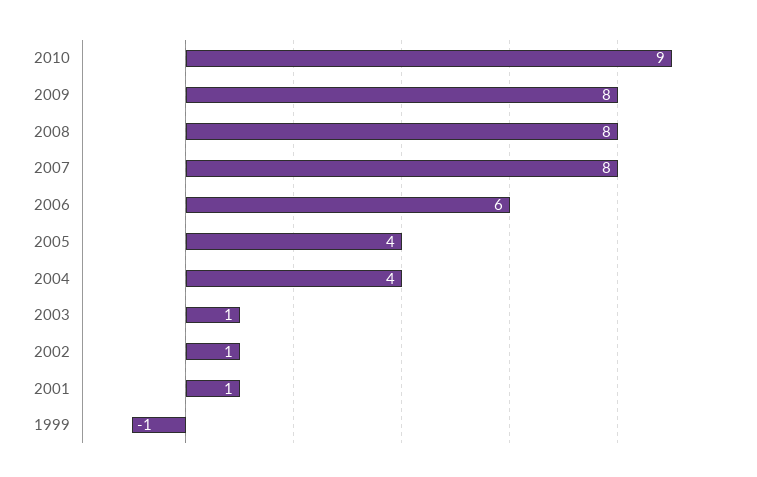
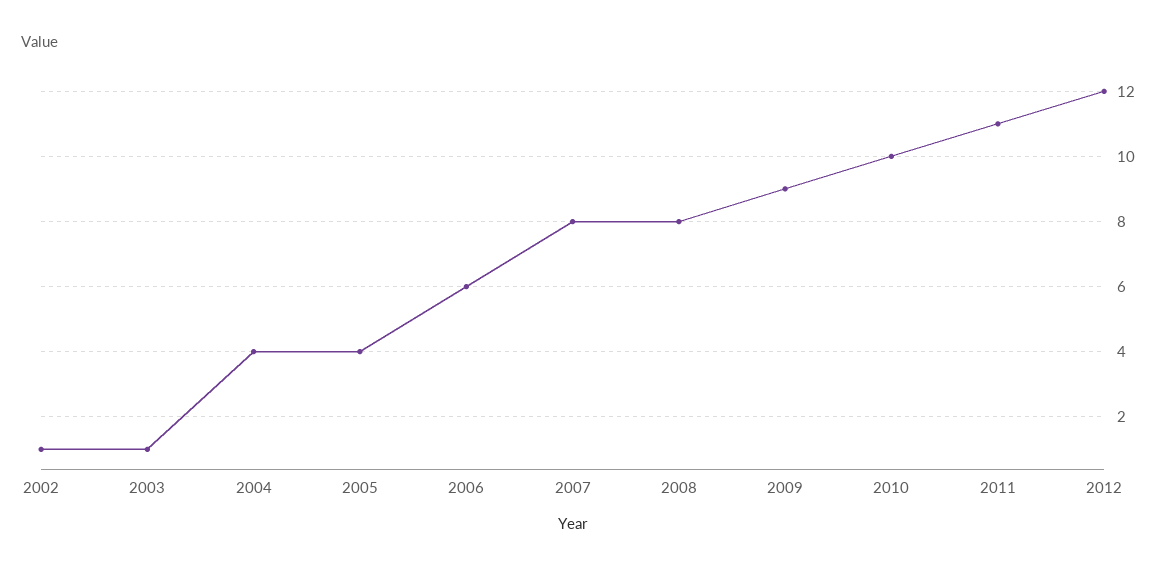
2010: 9 -> 10
2009: 8 -> 9
2001: 1 -> none
1999: -1 -> none
2011: none -> 11
2012: none -> 12

